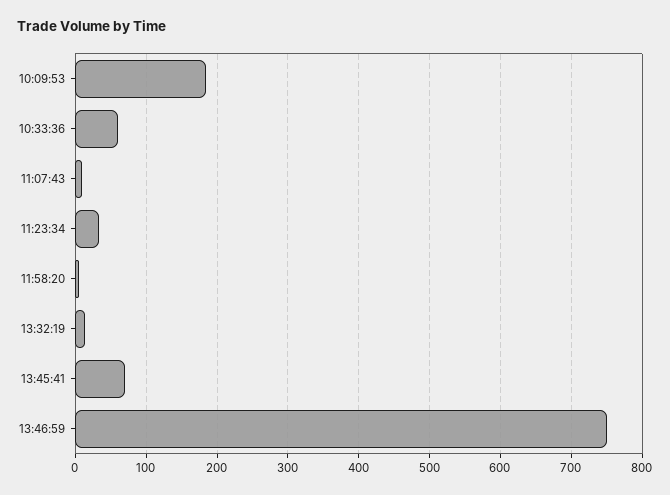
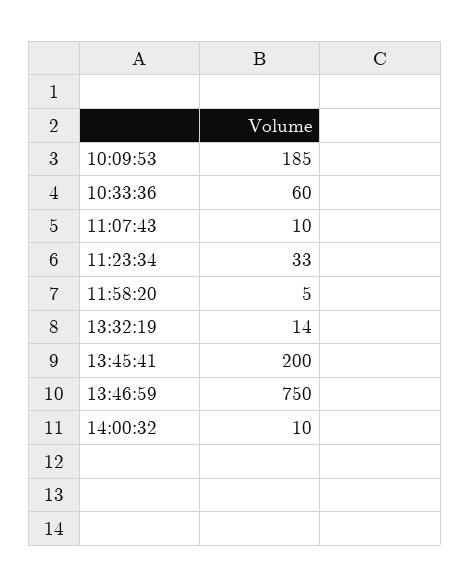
13:45:41: 70 -> 200
14:00:32: none -> 10

